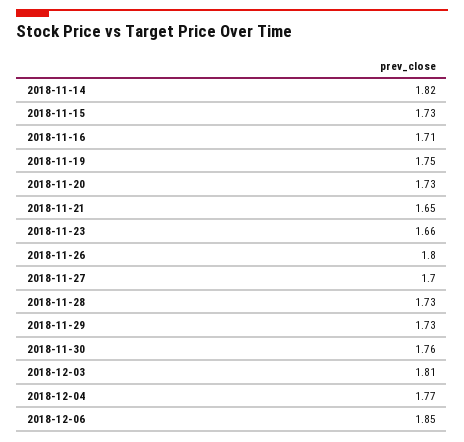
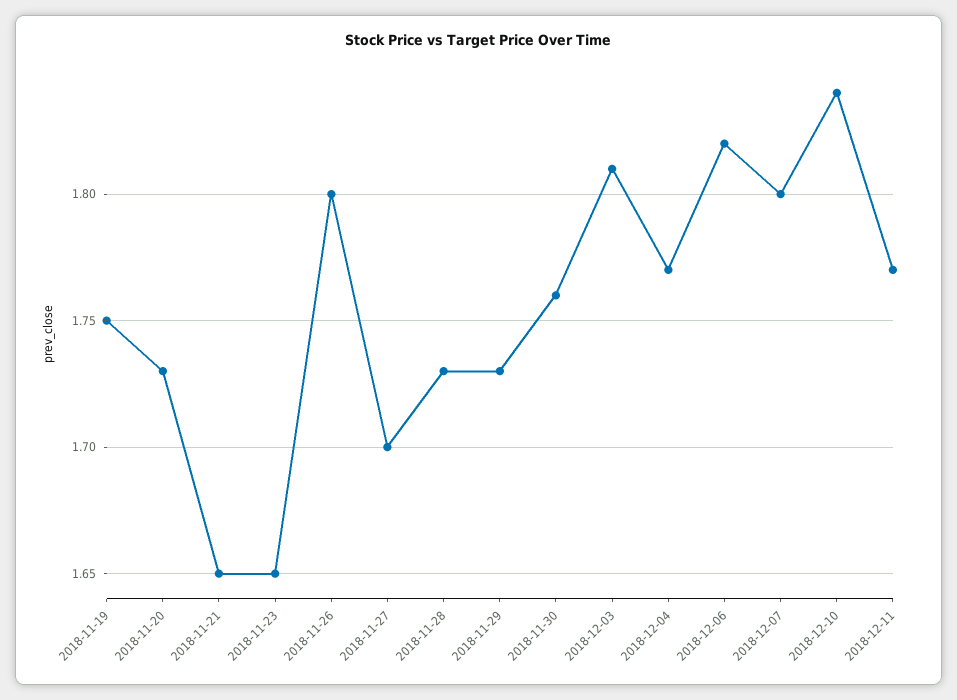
2018-11-14: 1.82 -> none
2018-11-15: 1.73 -> none
2018-11-16: 1.71 -> none
2018-11-23: 1.66 -> 1.65
2018-12-06: 1.85 -> 1.82
2018-12-07: none -> 1.8
2018-12-10: none -> 1.84
2018-12-11: none -> 1.77

